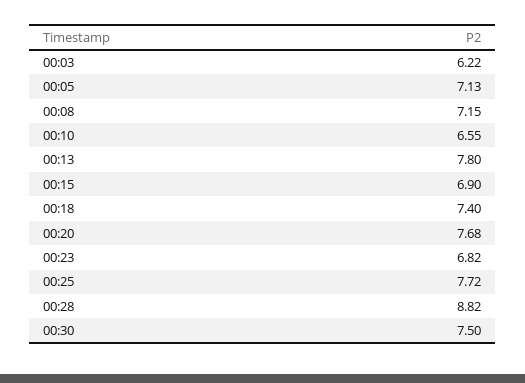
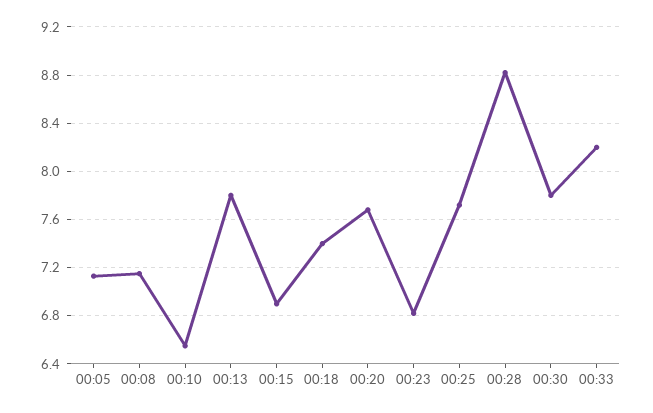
00:03: 6.22 -> none
00:30: 7.5 -> 7.8
00:33: none -> 8.2

